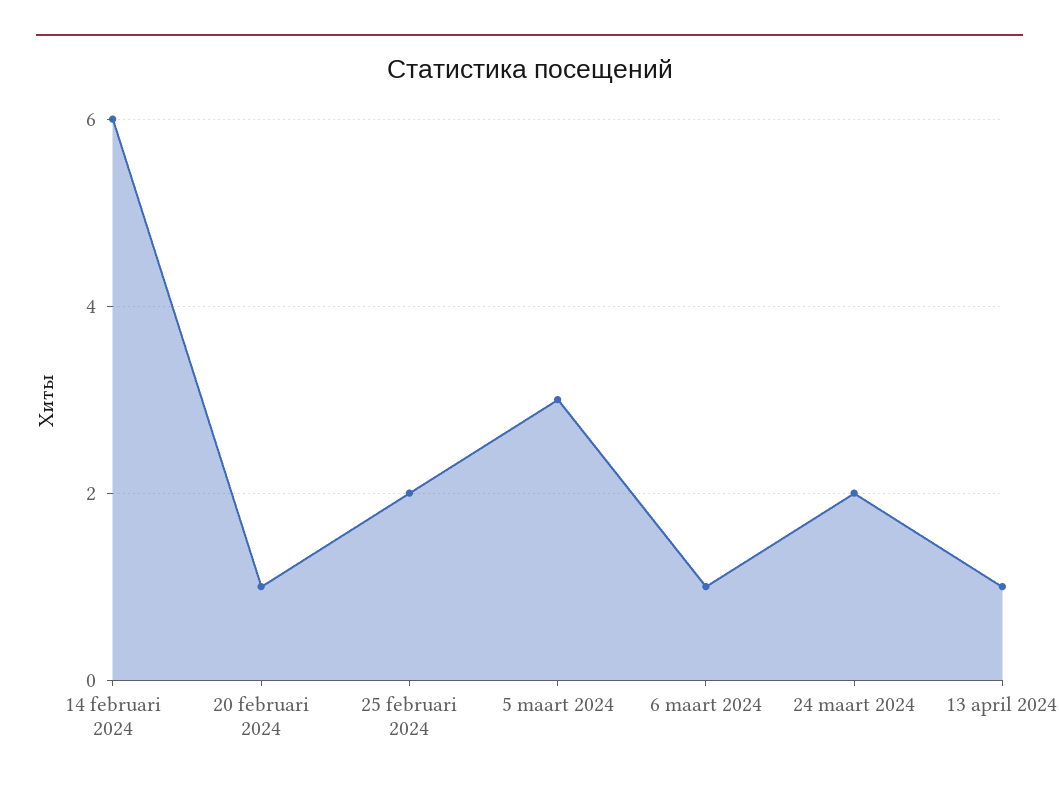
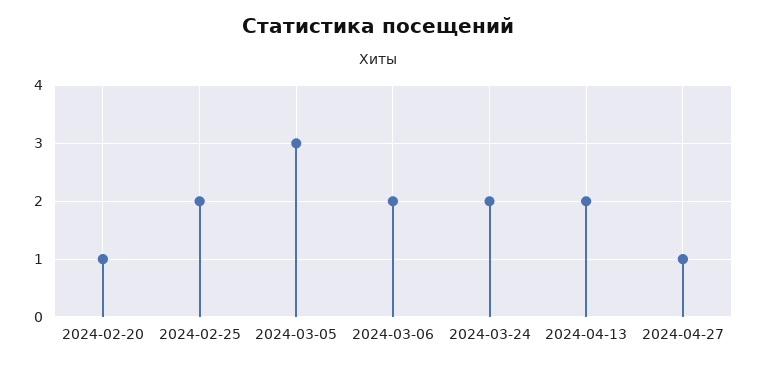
14 februari 2024: 6 -> none
6 maart 2024: 1 -> 2
13 april 2024: 1 -> 2
2024-04-27: none -> 1

